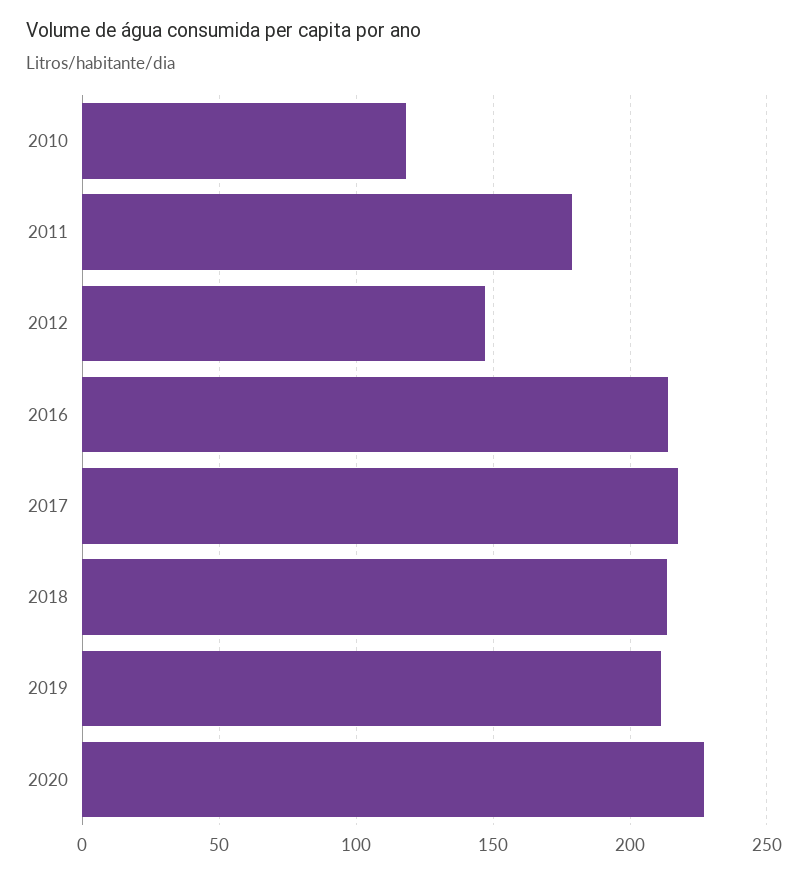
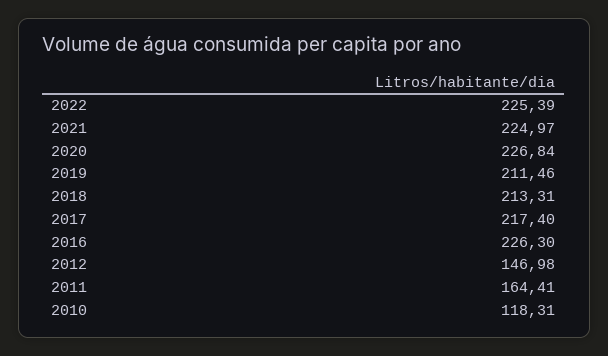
2011: 180 -> 164.41
2016: 215 -> 226.3
2022: none -> 225.39
2021: none -> 224.97

